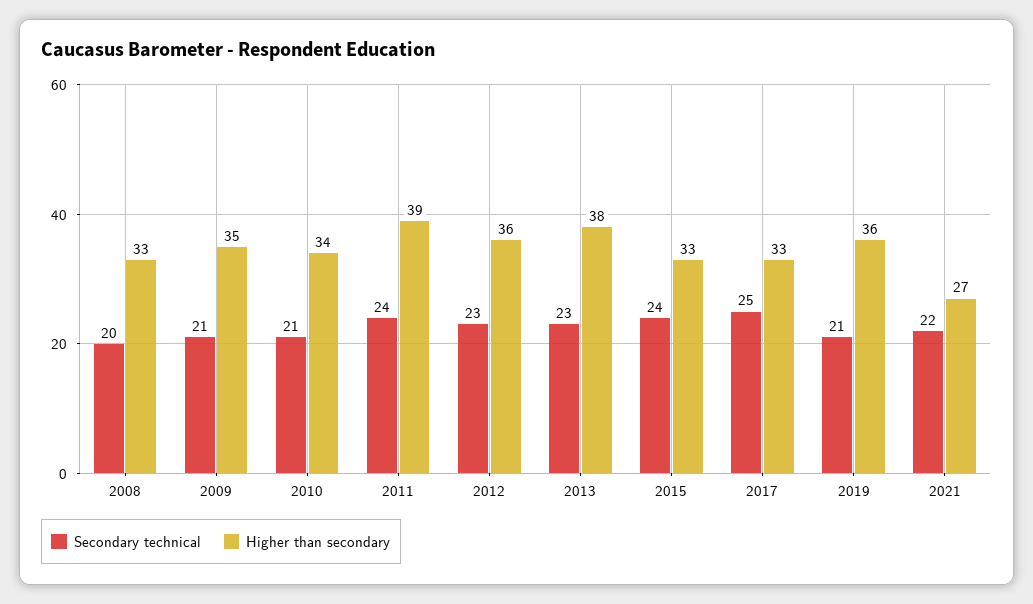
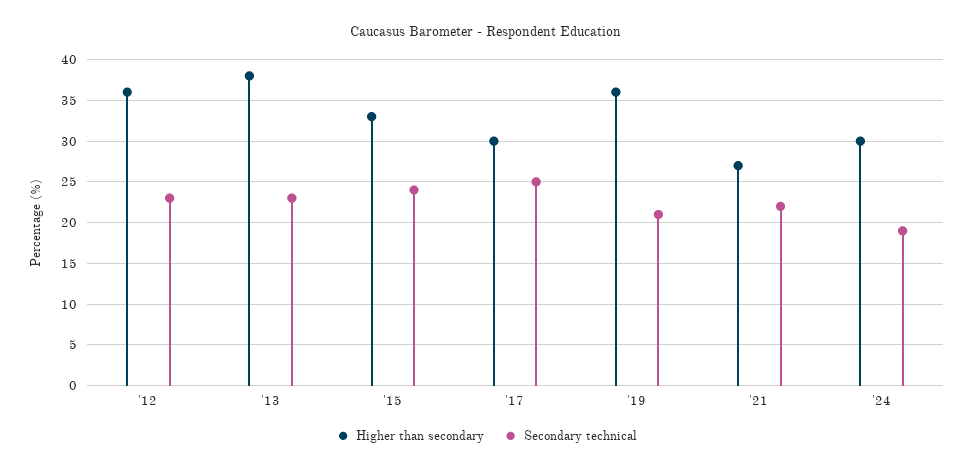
Secondary technical, 2008: 20 -> none
Higher than secondary, 2008: 33 -> none
Secondary technical, 2009: 21 -> none
Higher than secondary, 2009: 35 -> none
Secondary technical, 2010: 21 -> none
Higher than secondary, 2010: 34 -> none
Secondary technical, 2011: 24 -> none
Higher than secondary, 2011: 39 -> none
Higher than secondary, 2017: 33 -> 30
Higher than secondary, '24: none -> 30
Secondary technical, '24: none -> 19

